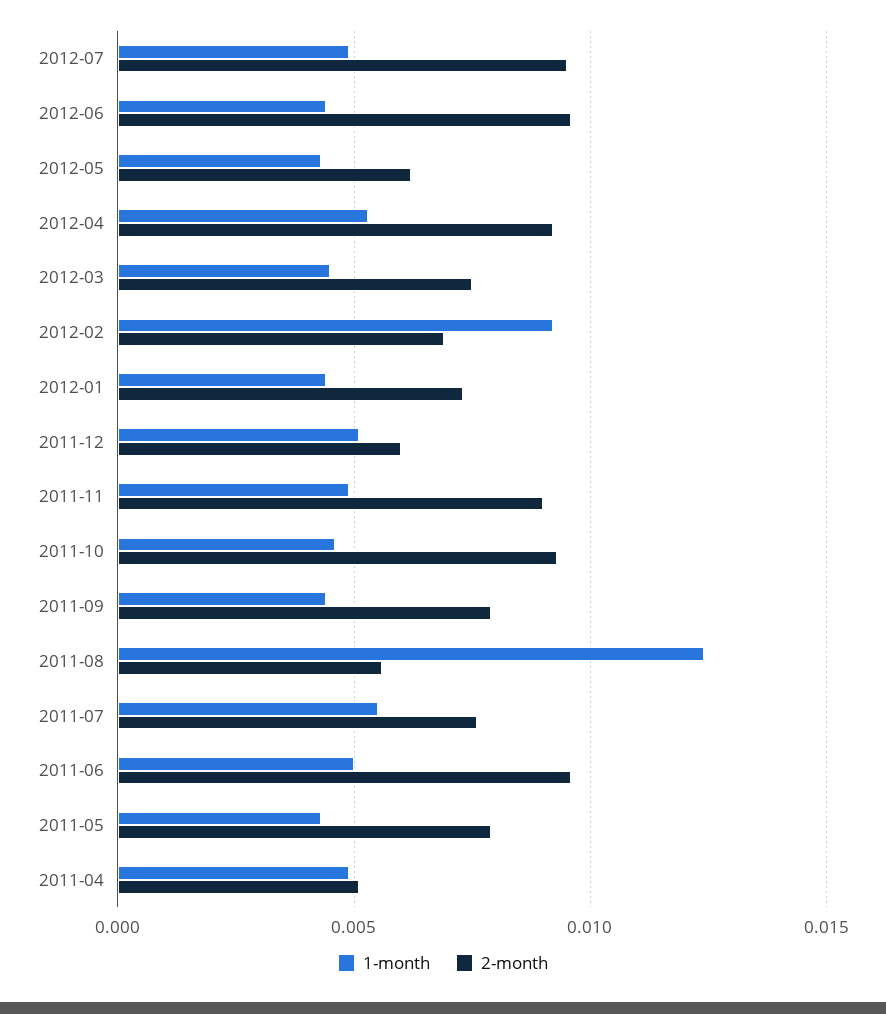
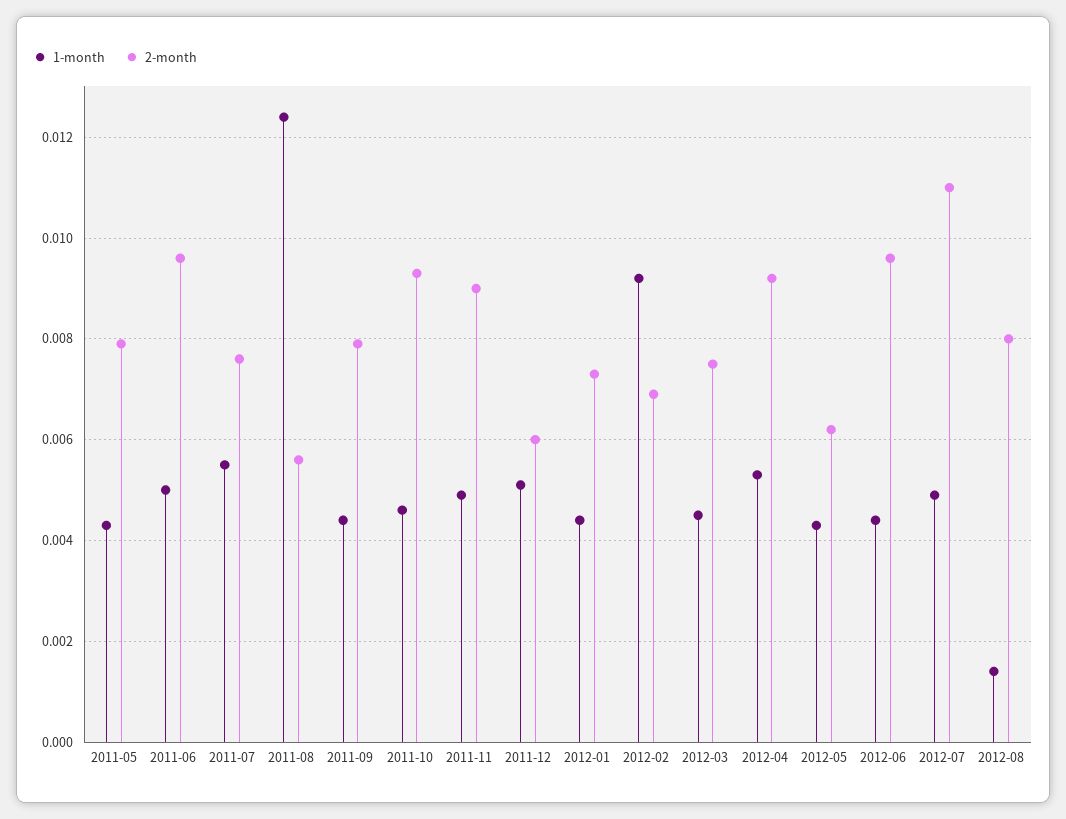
2-month, 2012-07: 0.0095 -> 0.011
1-month, 2011-04: 0.005 -> none
2-month, 2011-04: 0.005 -> none
1-month, 2012-08: none -> 0.0015
2-month, 2012-08: none -> 0.008

